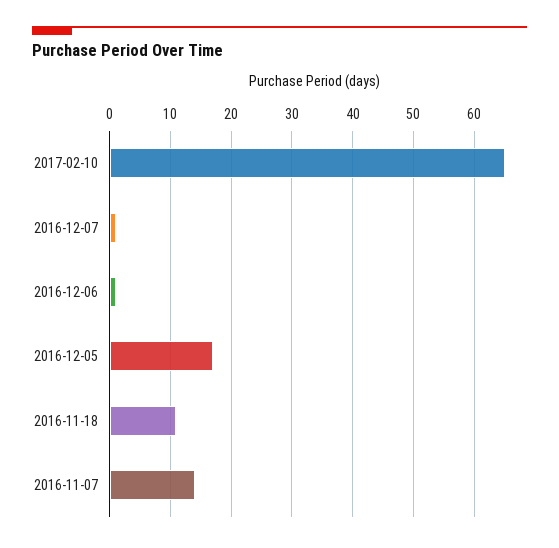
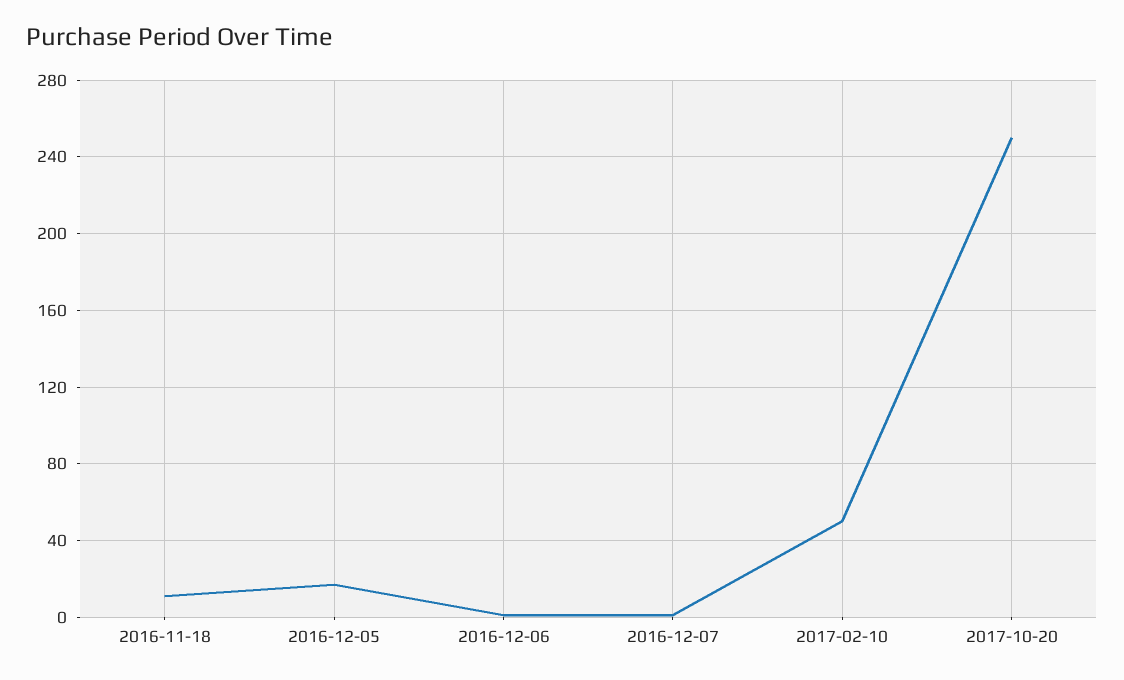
2017-02-10: 65 -> 50
2016-11-07: 14 -> none
2017-10-20: none -> 250

